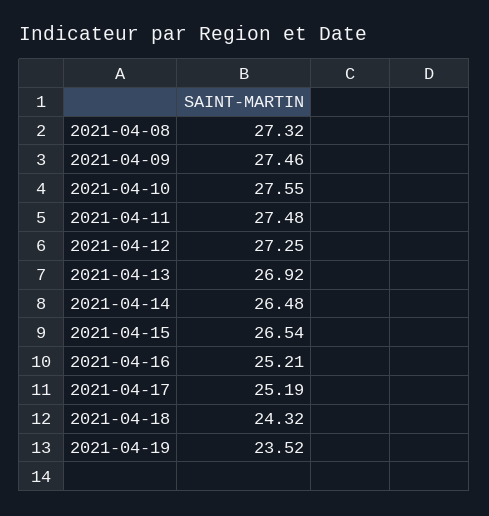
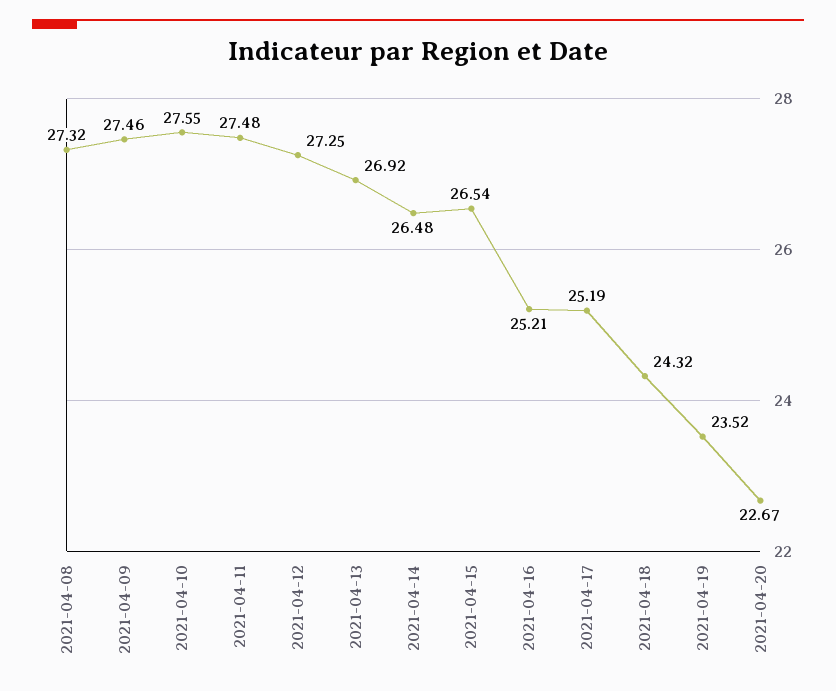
2021-04-20: none -> 22.67

